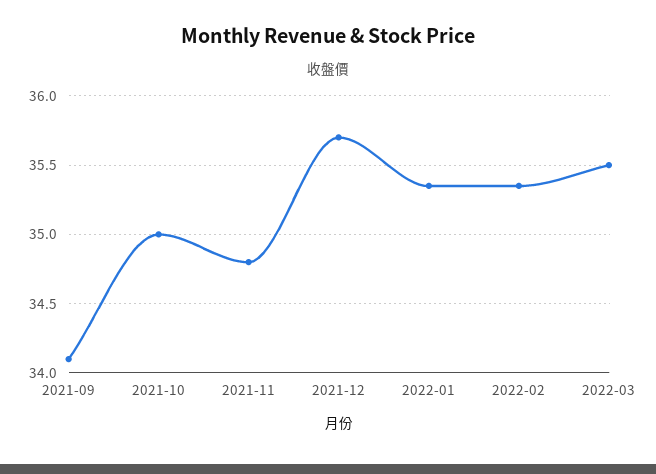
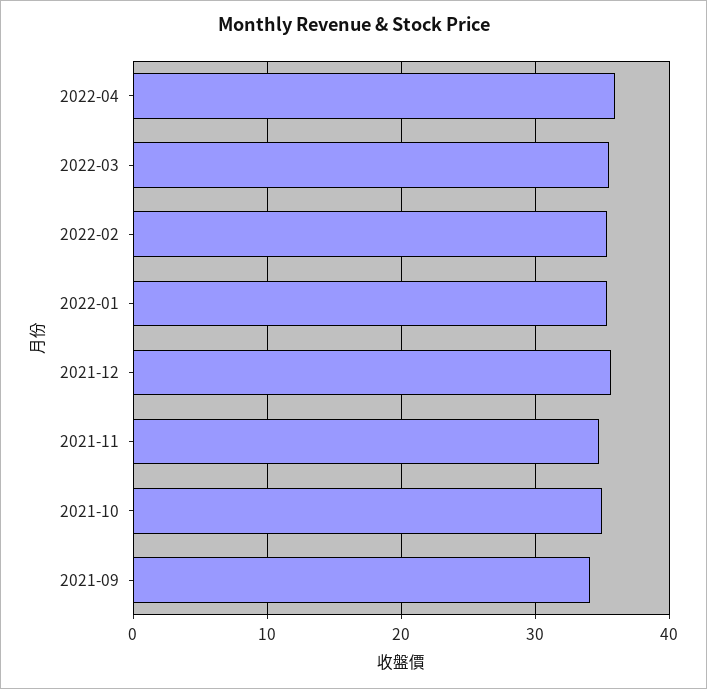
2022-04: none -> 36

